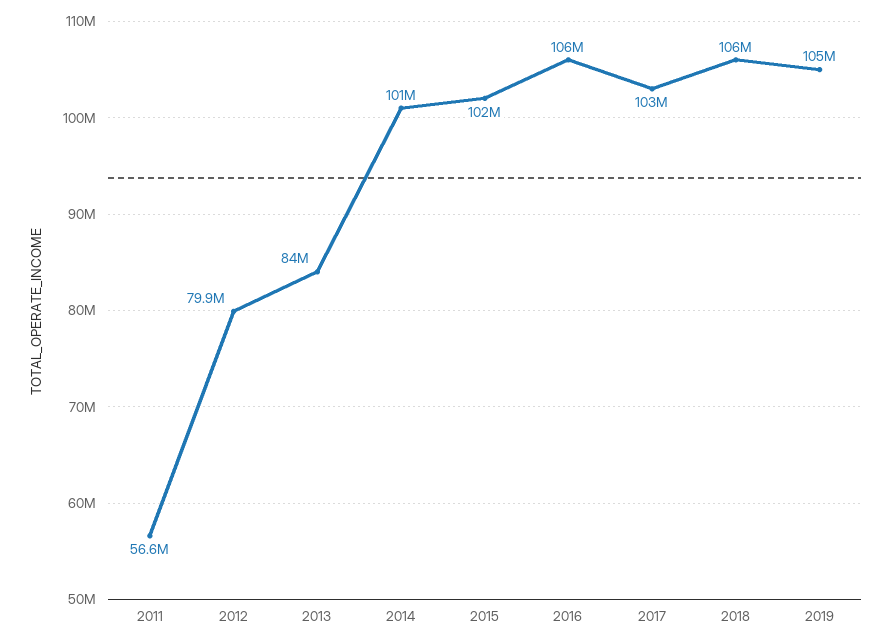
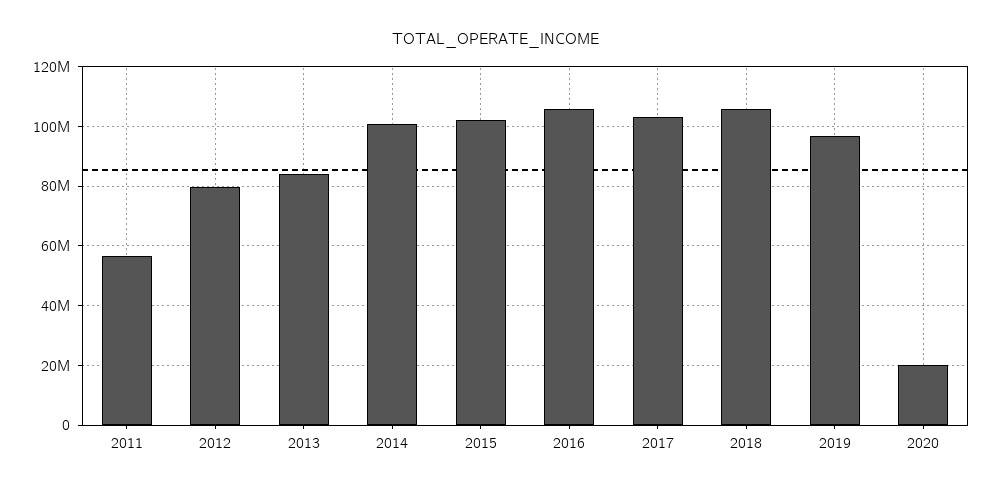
2019: 105000000 -> 97500000
2020: none -> 20000000

